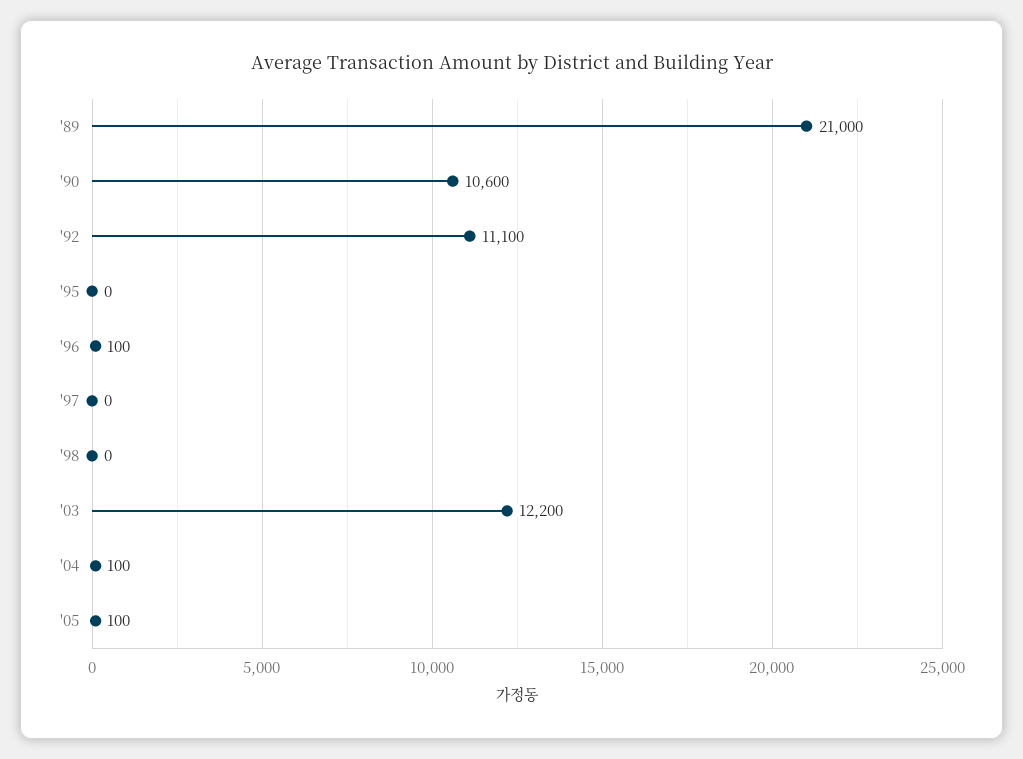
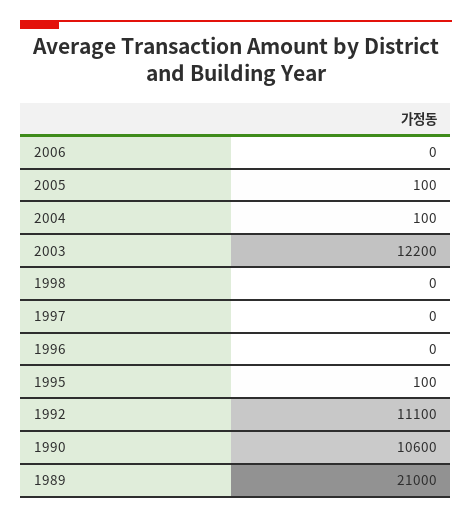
'95: 0 -> 100
'96: 100 -> 0
2006: none -> 0

